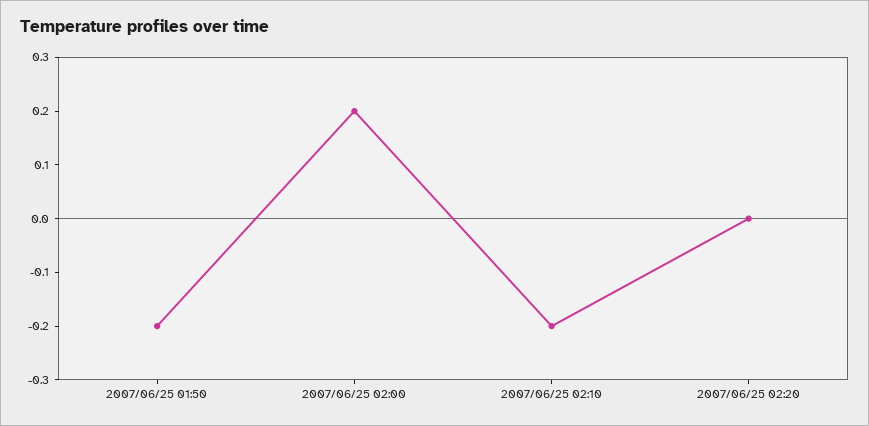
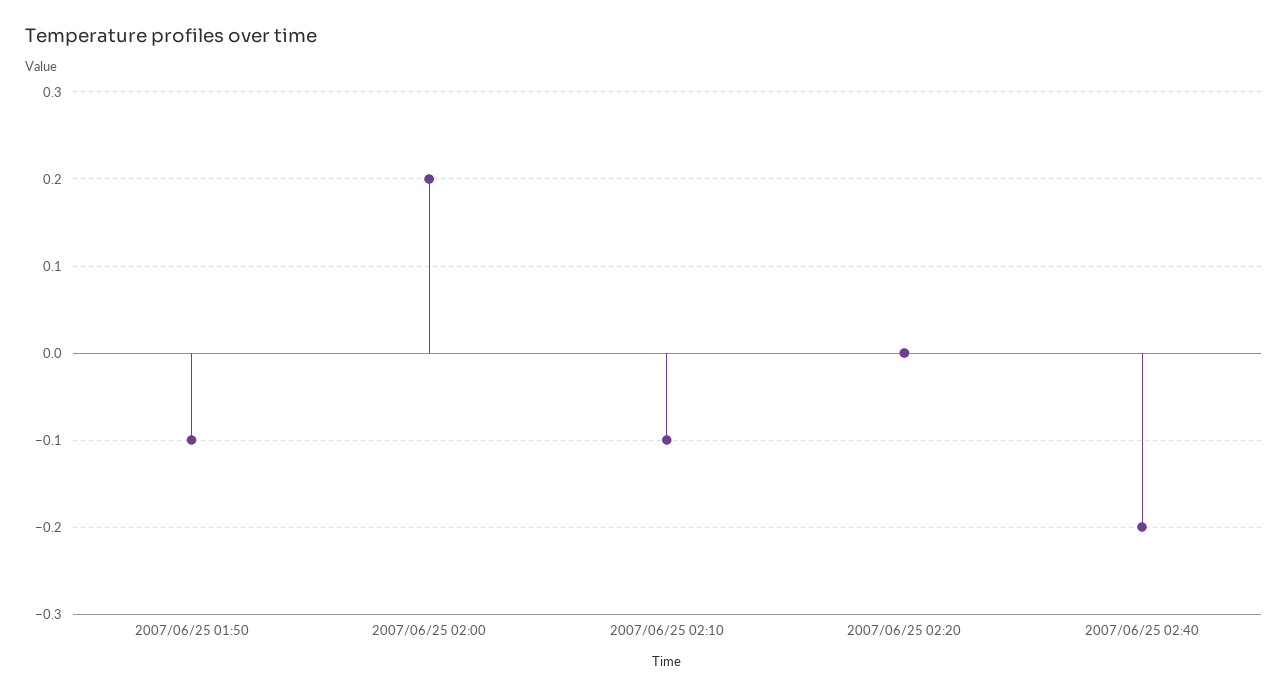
2007/06/25 01:50: -0.2 -> -0.1
2007/06/25 02:10: -0.2 -> -0.1
2007/06/25 02:40: none -> -0.2

